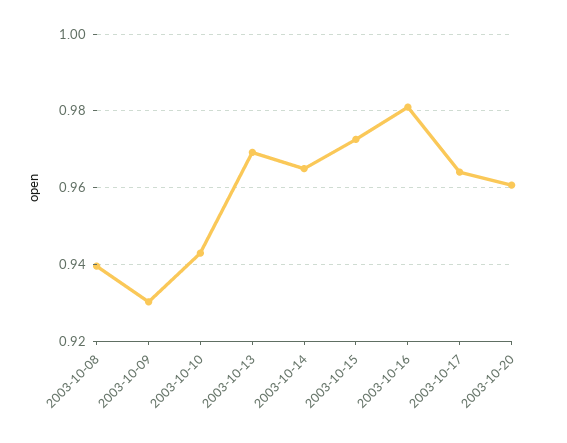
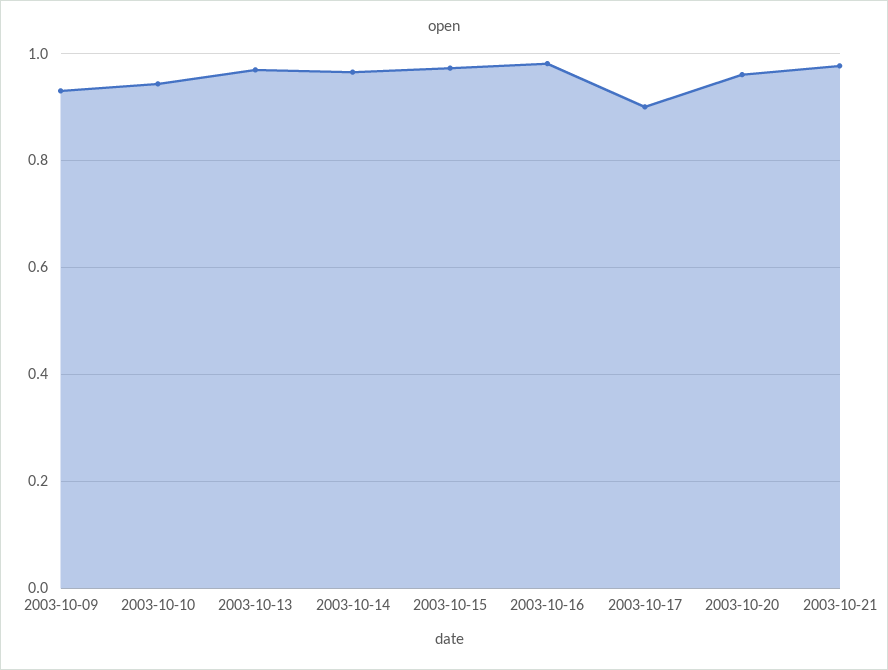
2003-10-08: 0.94 -> none
2003-10-17: 0.964 -> 0.9
2003-10-21: none -> 0.98

